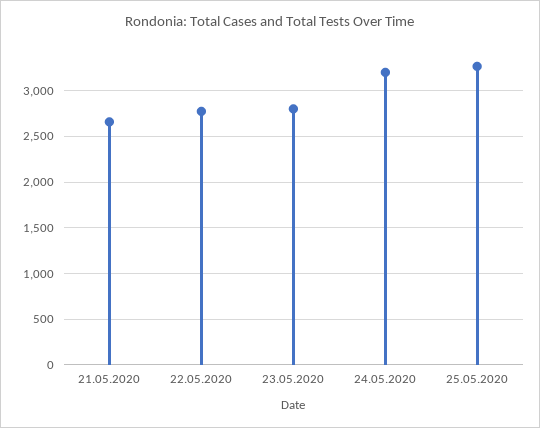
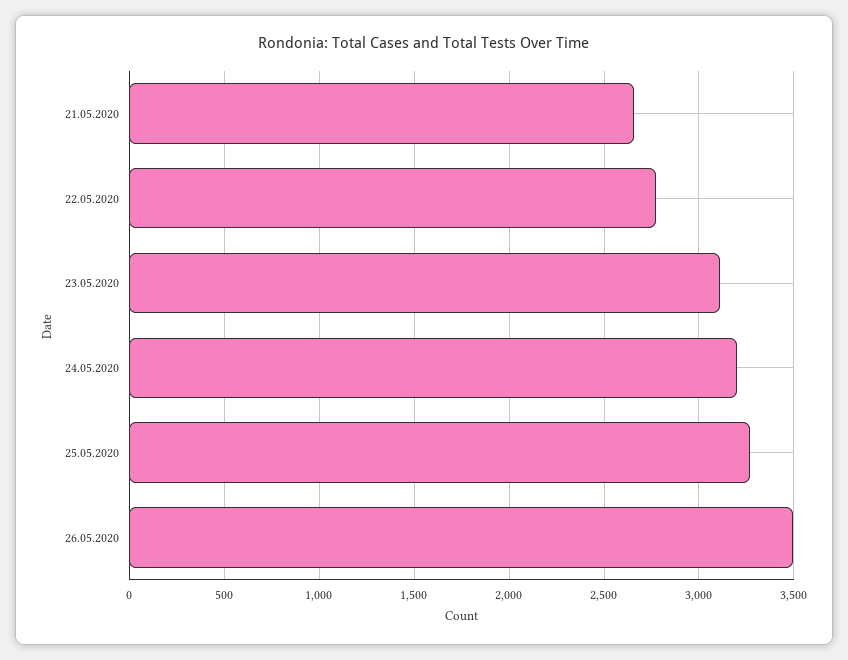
23.05.2020: 2800 -> 3100
26.05.2020: none -> 3500

